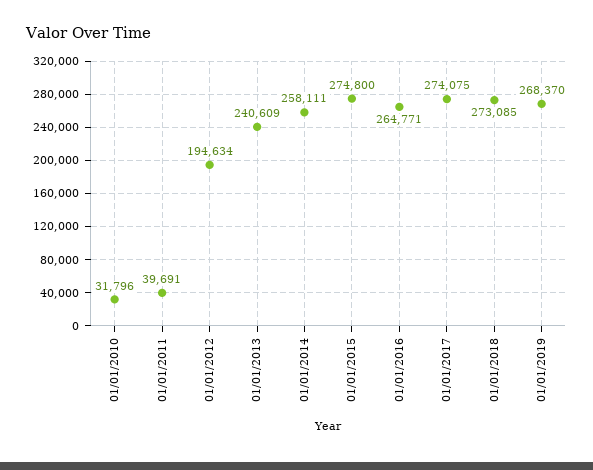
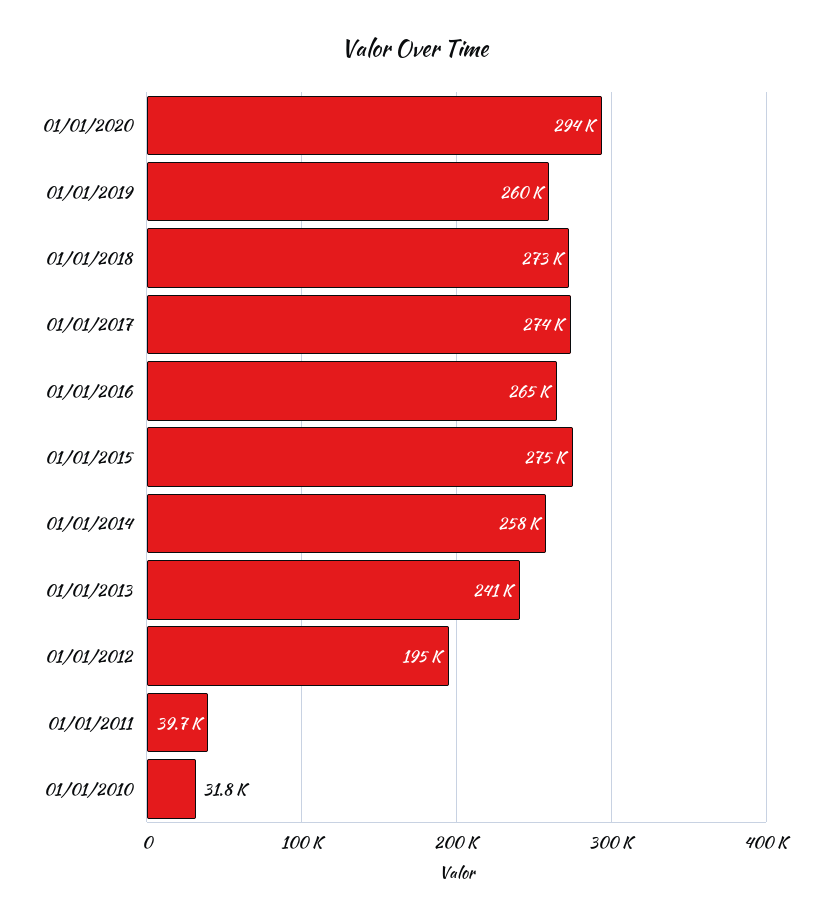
01/01/2019: 268370 -> 260000
01/01/2020: none -> 294000

